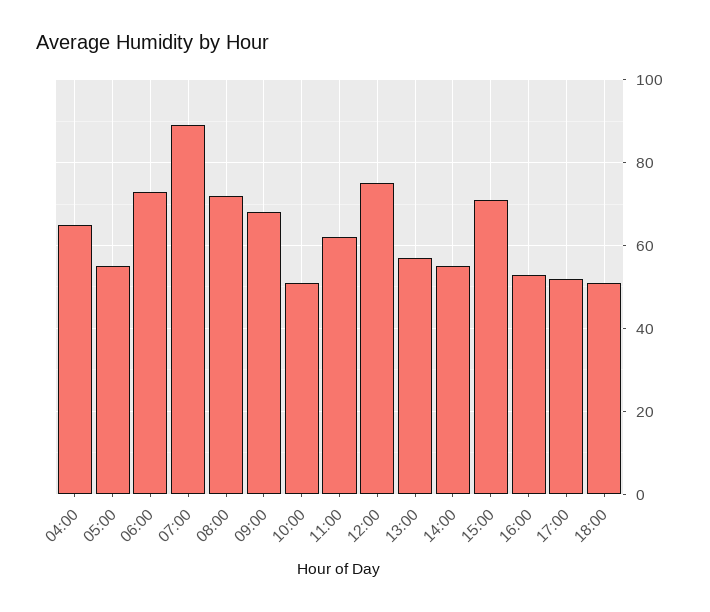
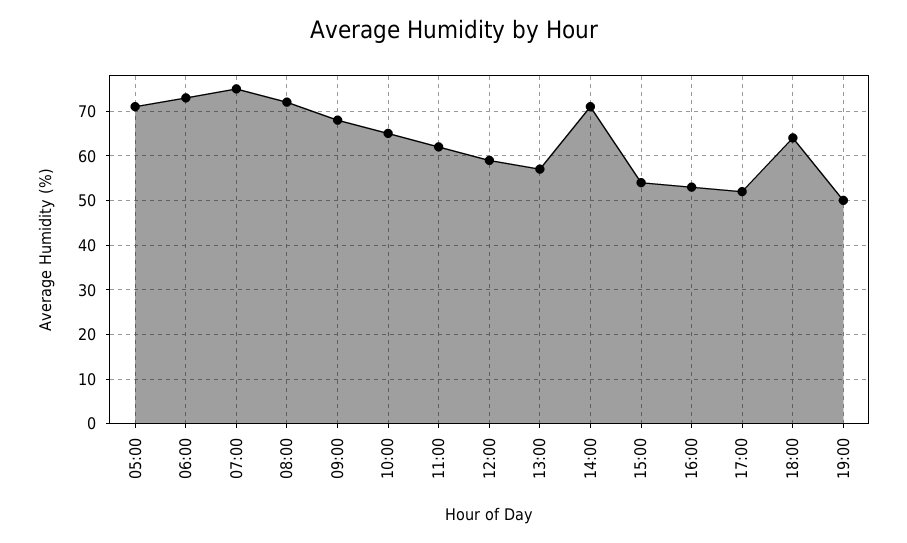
04:00: 65 -> none
05:00: 55 -> 70
07:00: 90 -> 75
10:00: 50 -> 65
12:00: 75 -> 60
14:00: 55 -> 70
15:00: 70 -> 55
18:00: 50 -> 65
19:00: none -> 50

